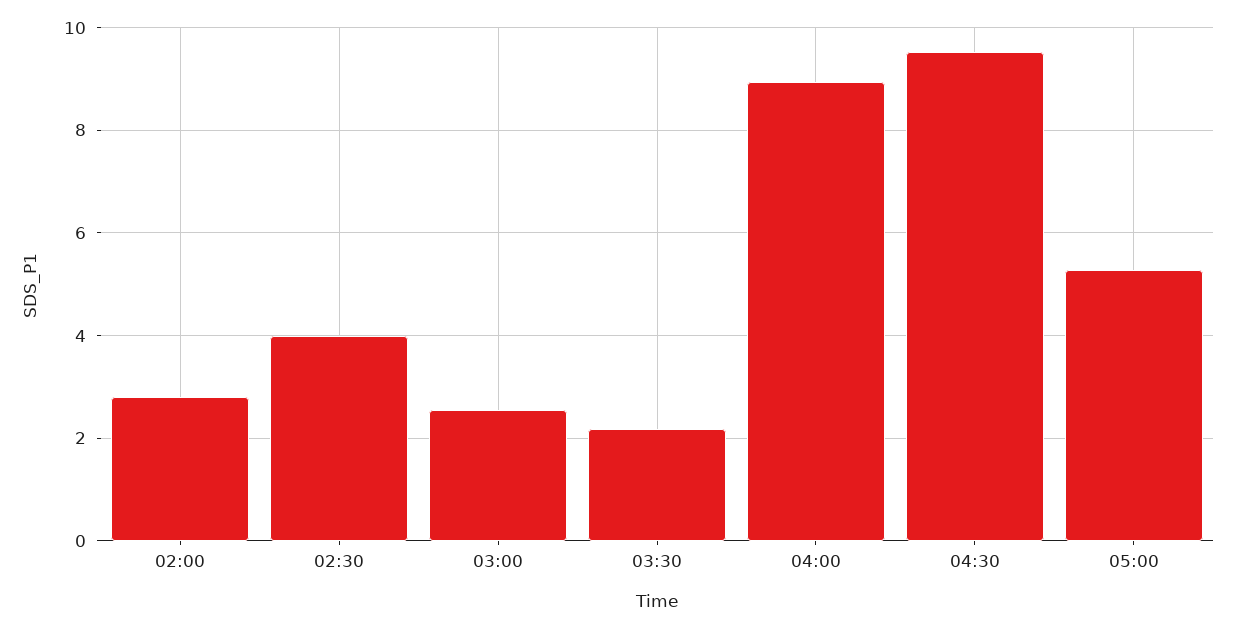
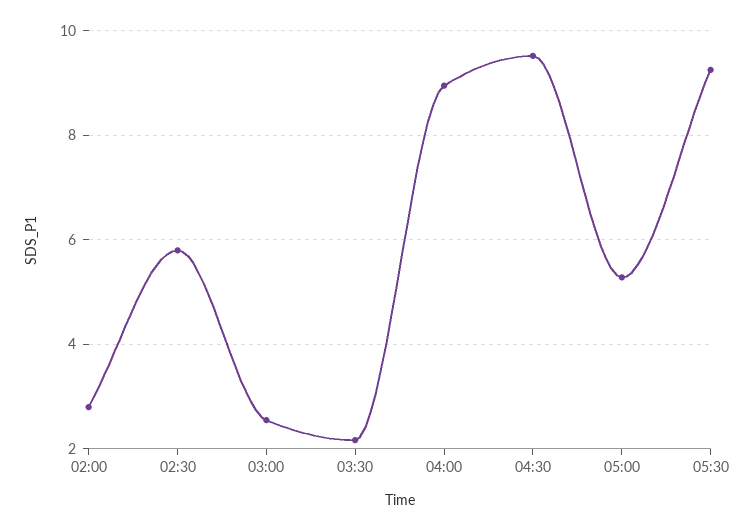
02:30: 4 -> 5.8
05:30: none -> 9.2

